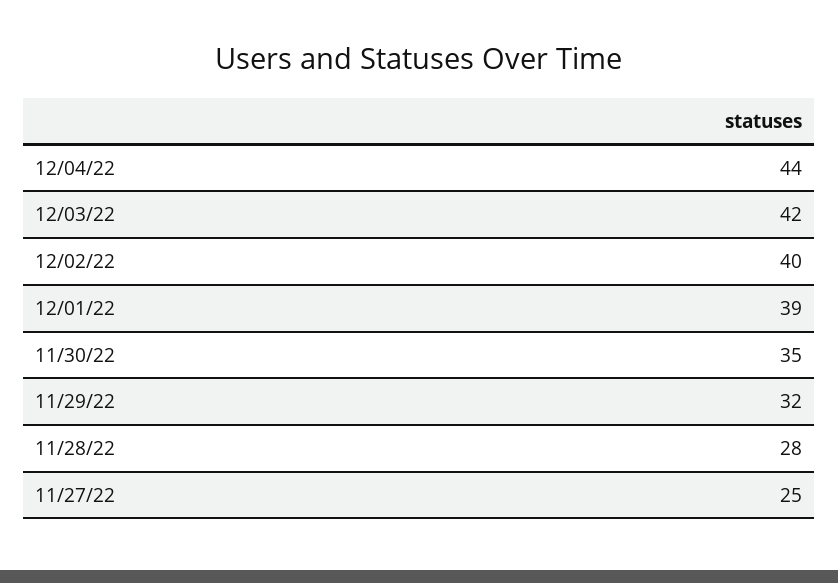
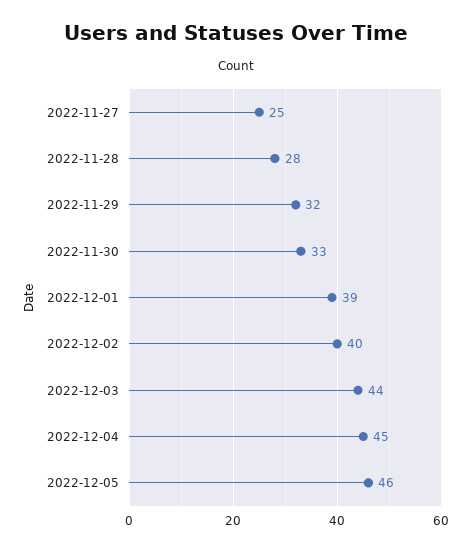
12/04/22: 44 -> 45
12/03/22: 42 -> 44
11/30/22: 35 -> 33
2022-12-05: none -> 46

